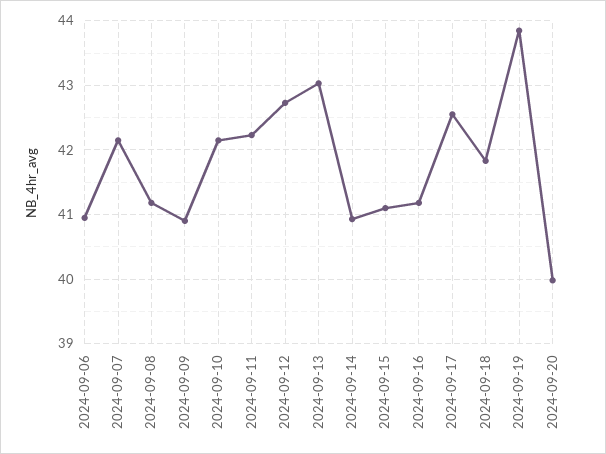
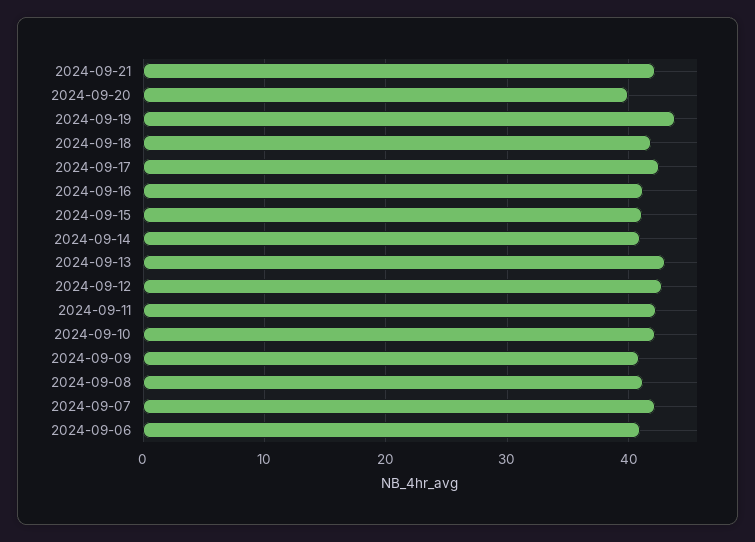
2024-09-21: none -> 42

